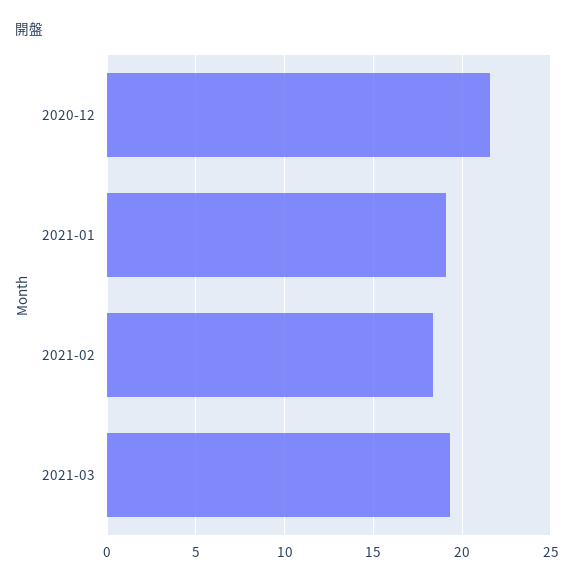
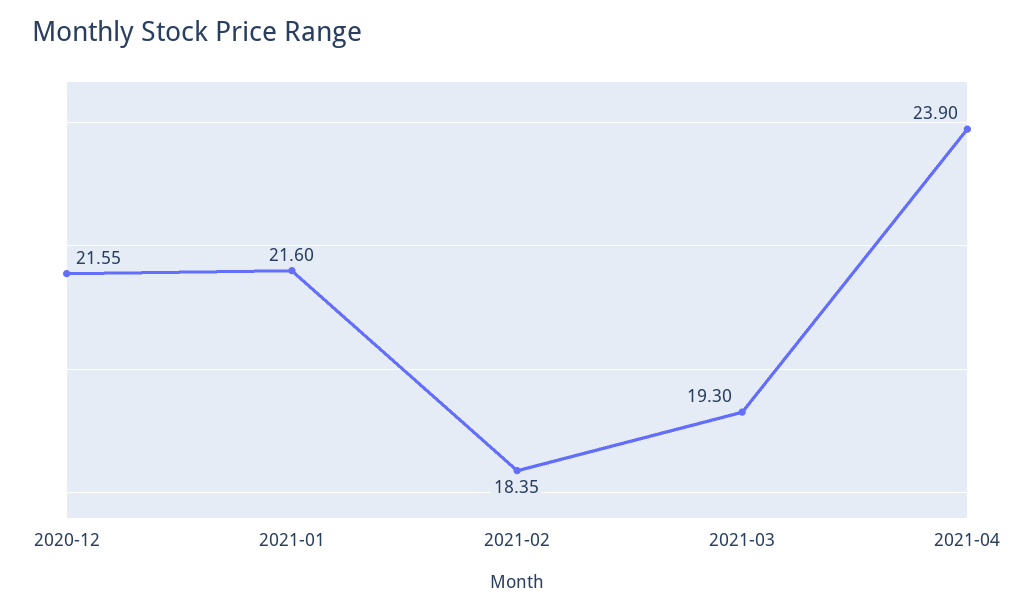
2021-01: 19 -> 21.6
2021-04: none -> 23.9

